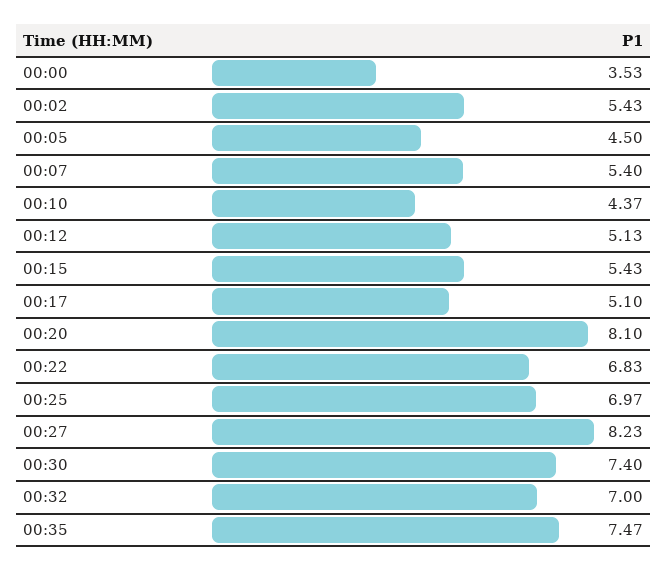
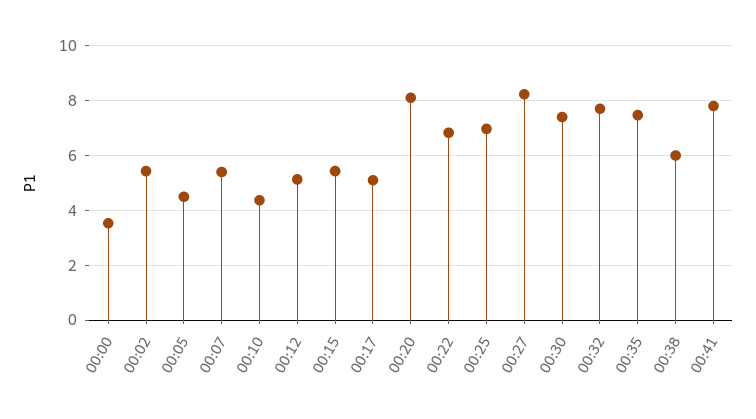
00:32: 7 -> 7.75
00:38: none -> 6
00:41: none -> 7.75

